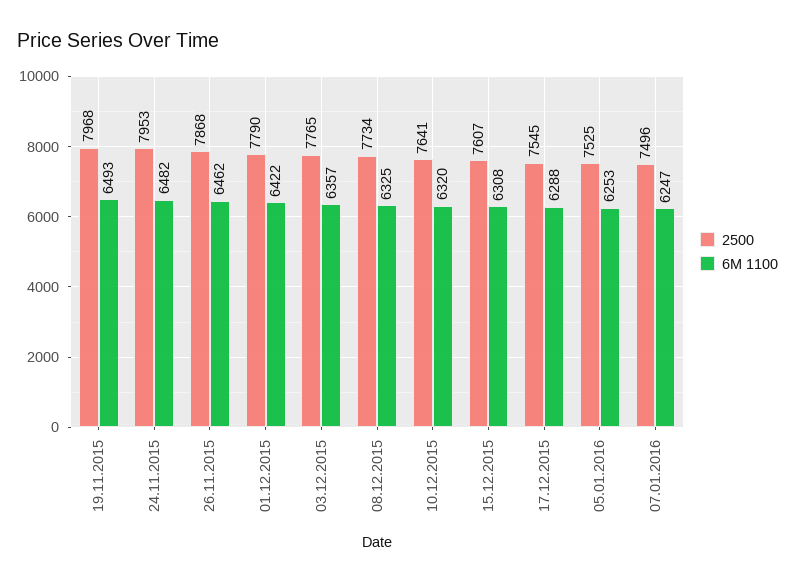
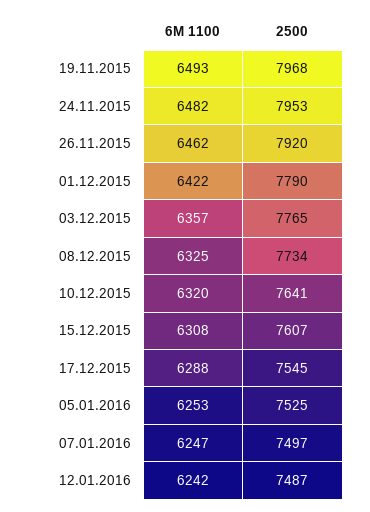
2500, 26.11.2015: 7868 -> 7920
2500, 07.01.2016: 7496 -> 7497
6M 1100, 12.01.2016: none -> 6242
2500, 12.01.2016: none -> 7487

